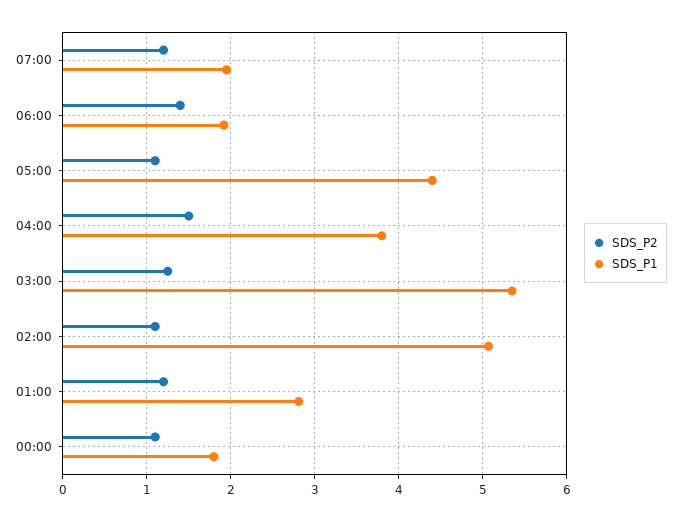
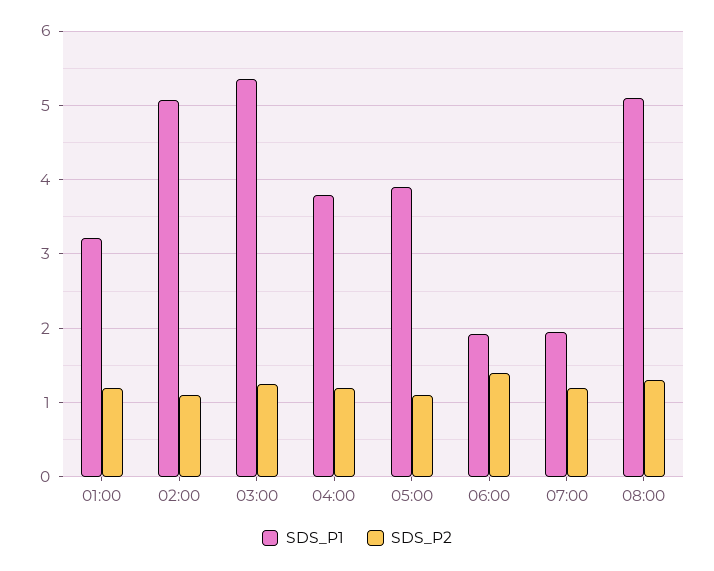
SDS_P1, 05:00: 4.4 -> 3.9
SDS_P2, 04:00: 1.5 -> 1.2
SDS_P1, 01:00: 2.8 -> 3.2
SDS_P2, 00:00: 1.1 -> none
SDS_P1, 00:00: 1.8 -> none
SDS_P1, 08:00: none -> 5.1
SDS_P2, 08:00: none -> 1.3

